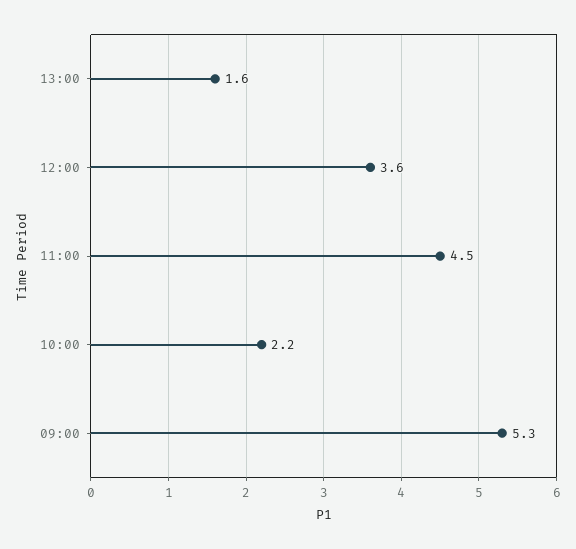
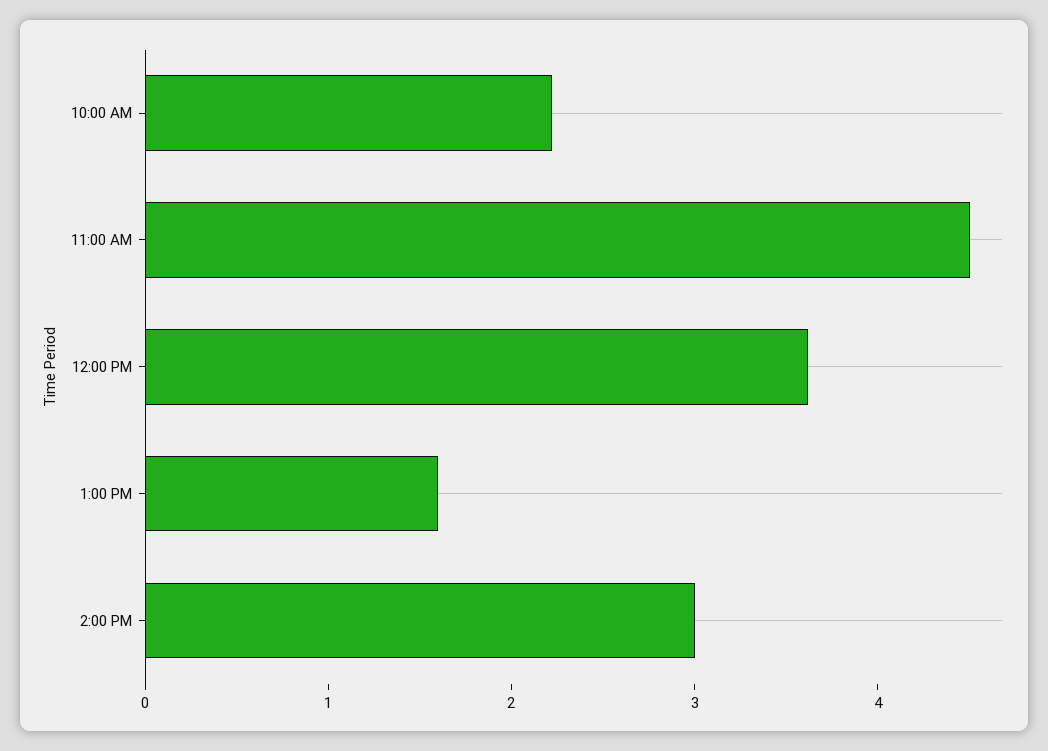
09:00: 5.3 -> none
2:00 PM: none -> 3

